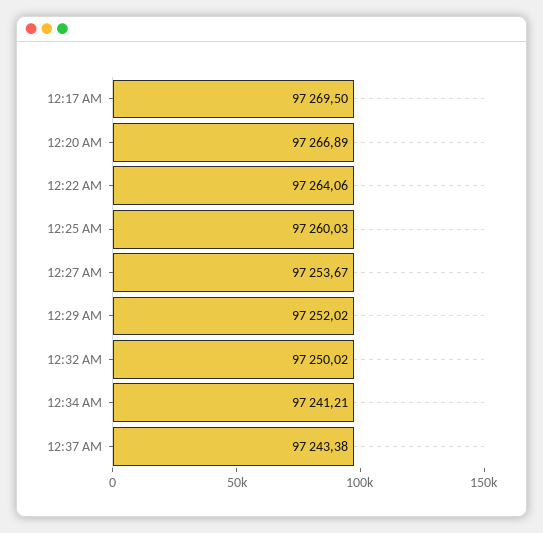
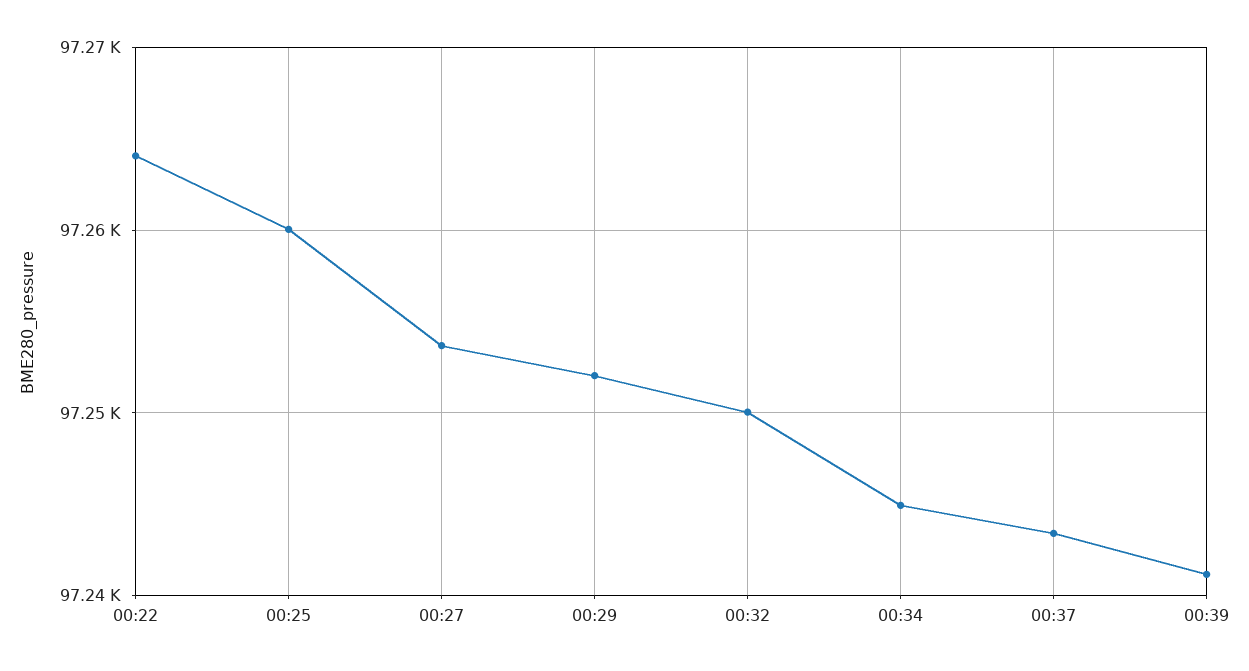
12:17 AM: 97269.5 -> none
12:20 AM: 97266.89 -> none
12:34 AM: 97241.21 -> 97245
00:39: none -> 97241

